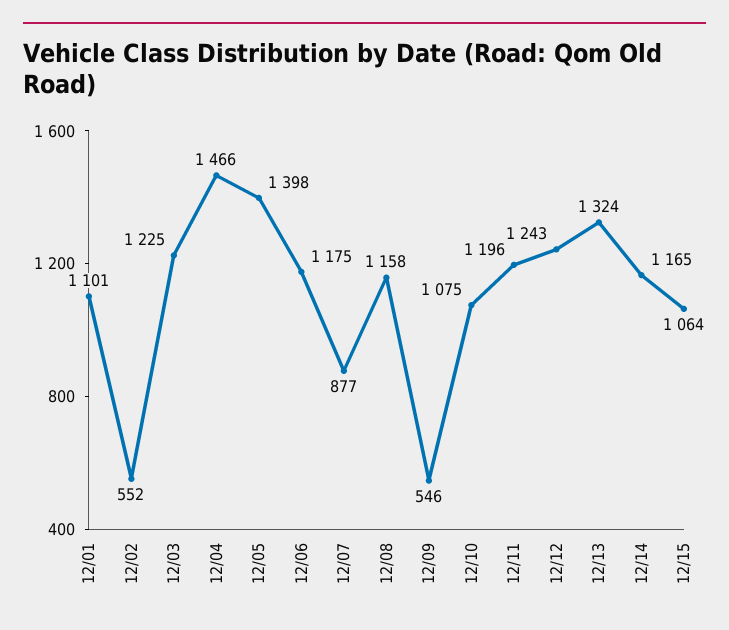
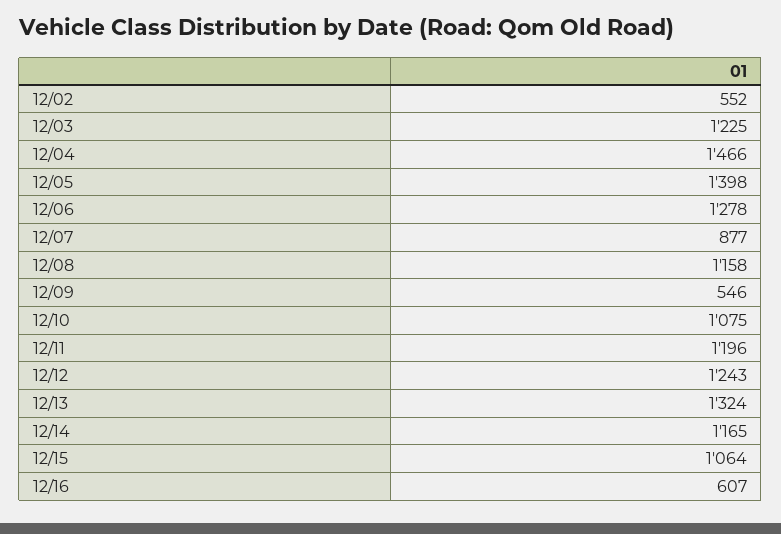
12/01: 1101 -> none
12/06: 1175 -> 1278
12/16: none -> 607

